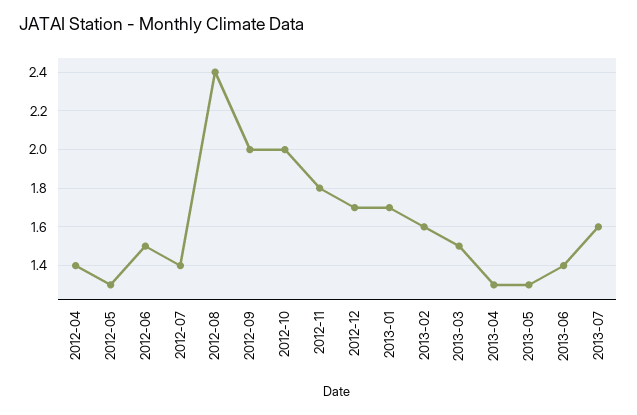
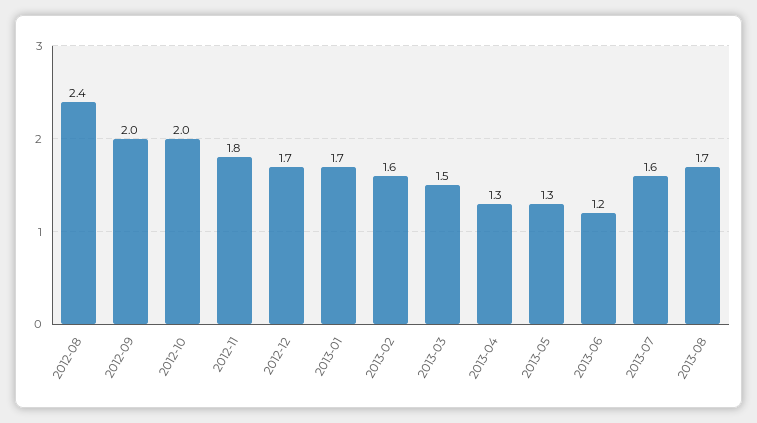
2012-04: 1.4 -> none
2012-05: 1.3 -> none
2012-06: 1.5 -> none
2012-07: 1.4 -> none
2013-06: 1.4 -> 1.2
2013-08: none -> 1.7

